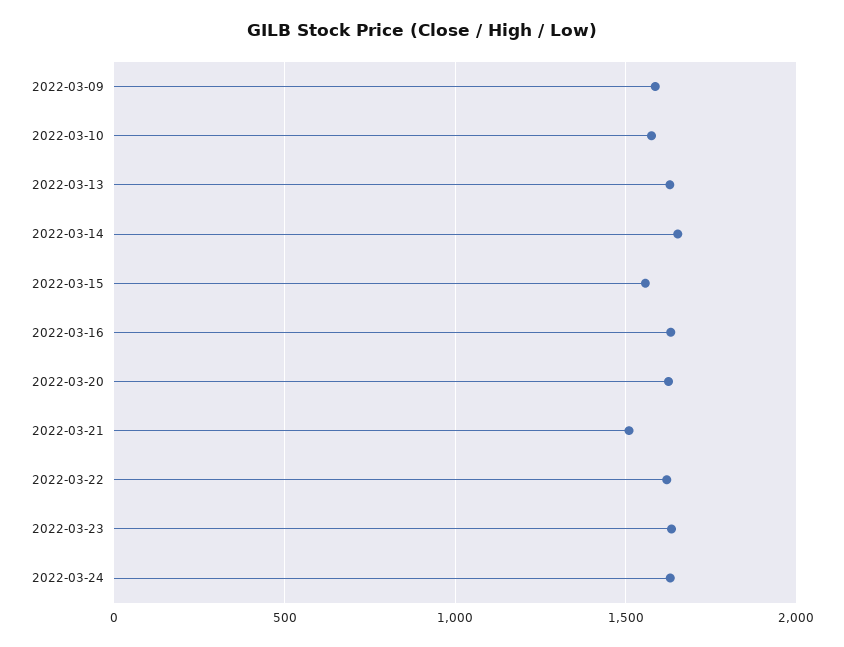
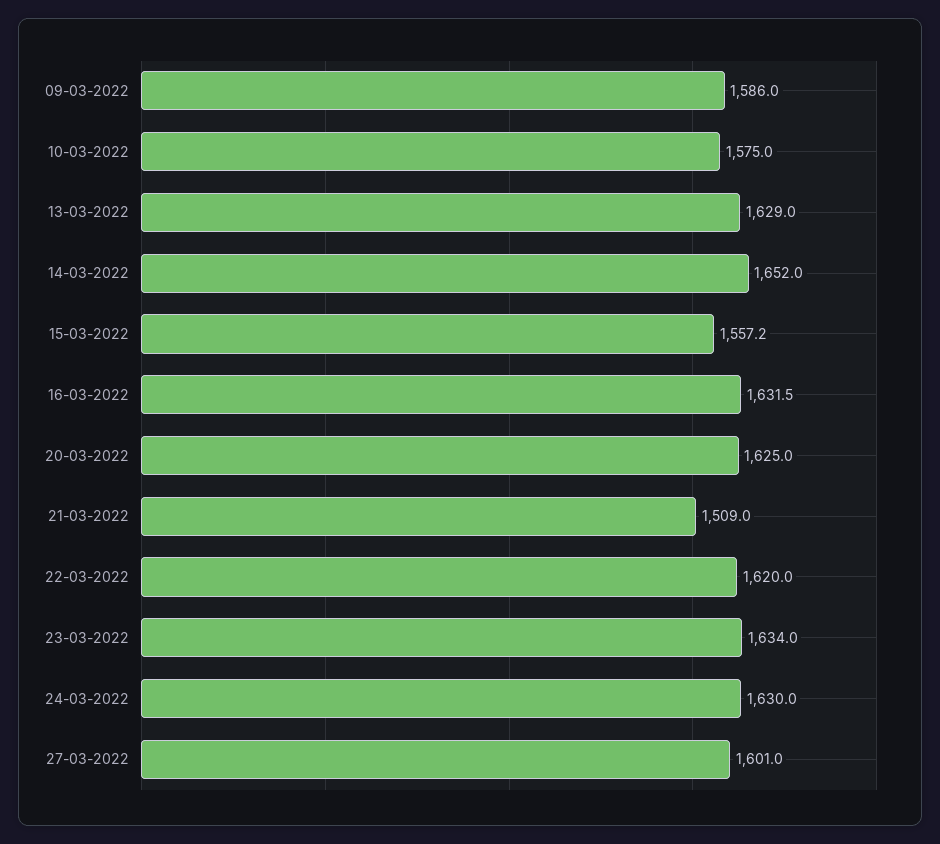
27-03-2022: none -> 1601

